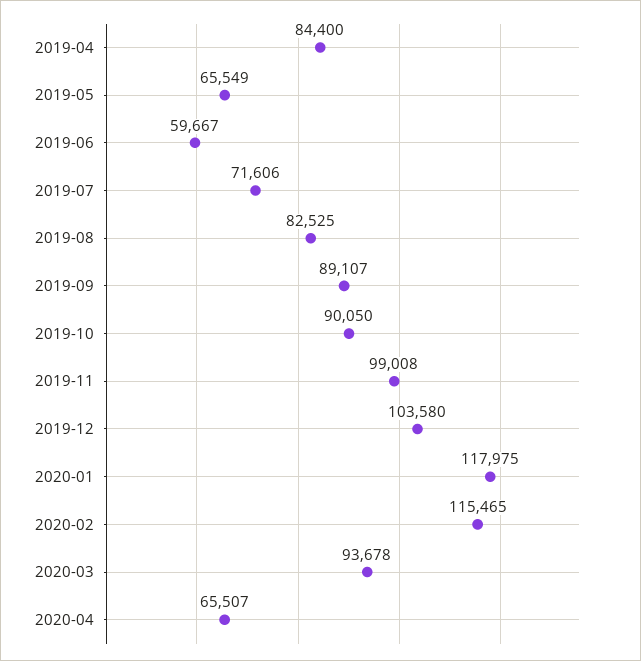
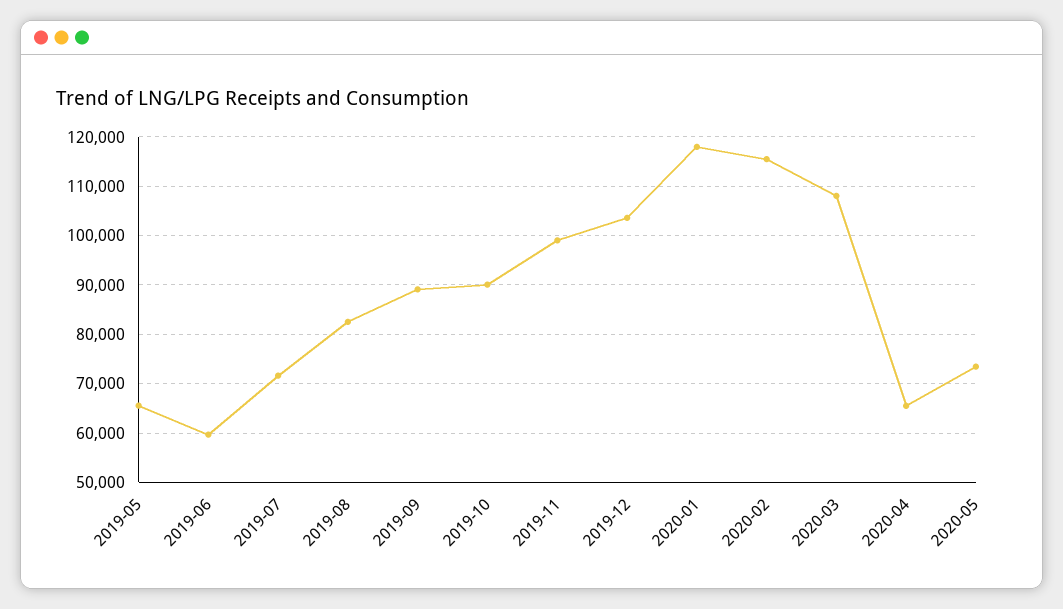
2019-04: 84400 -> none
2020-03: 93678 -> 108000
2020-05: none -> 74000

